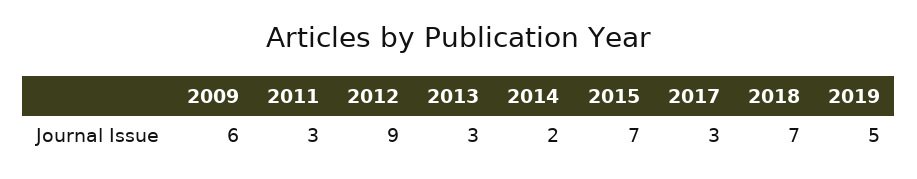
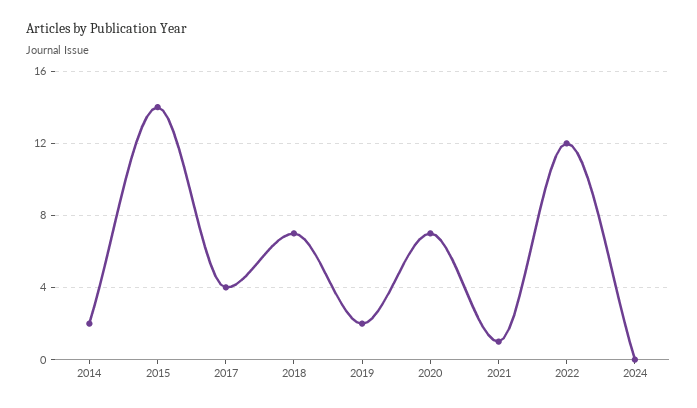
2009: 6 -> none
2011: 3 -> none
2012: 9 -> none
2013: 3 -> none
2015: 7 -> 14
2017: 3 -> 4
2019: 5 -> 2
2020: none -> 7
2021: none -> 1
2022: none -> 12
2024: none -> 0

